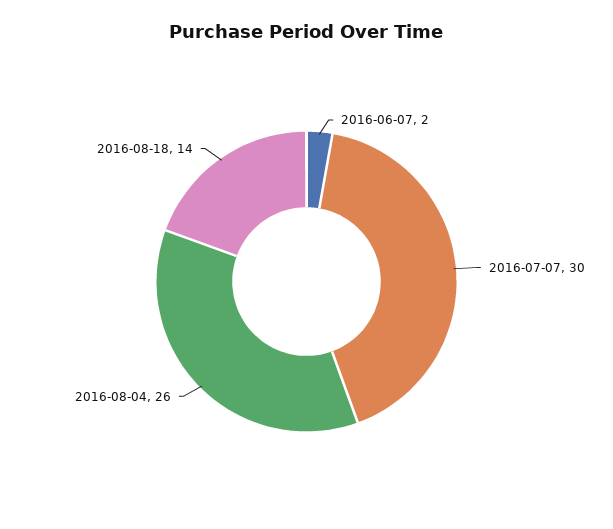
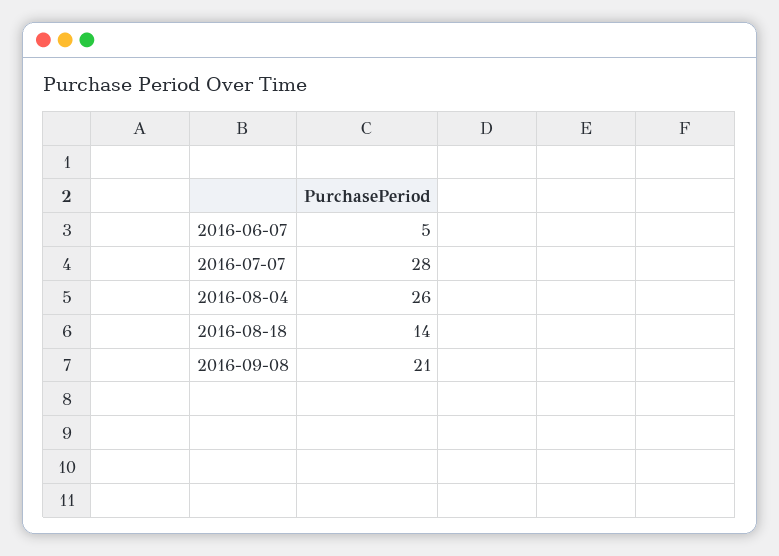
2016-06-07: 2 -> 5
2016-07-07: 30 -> 28
2016-09-08: none -> 21

